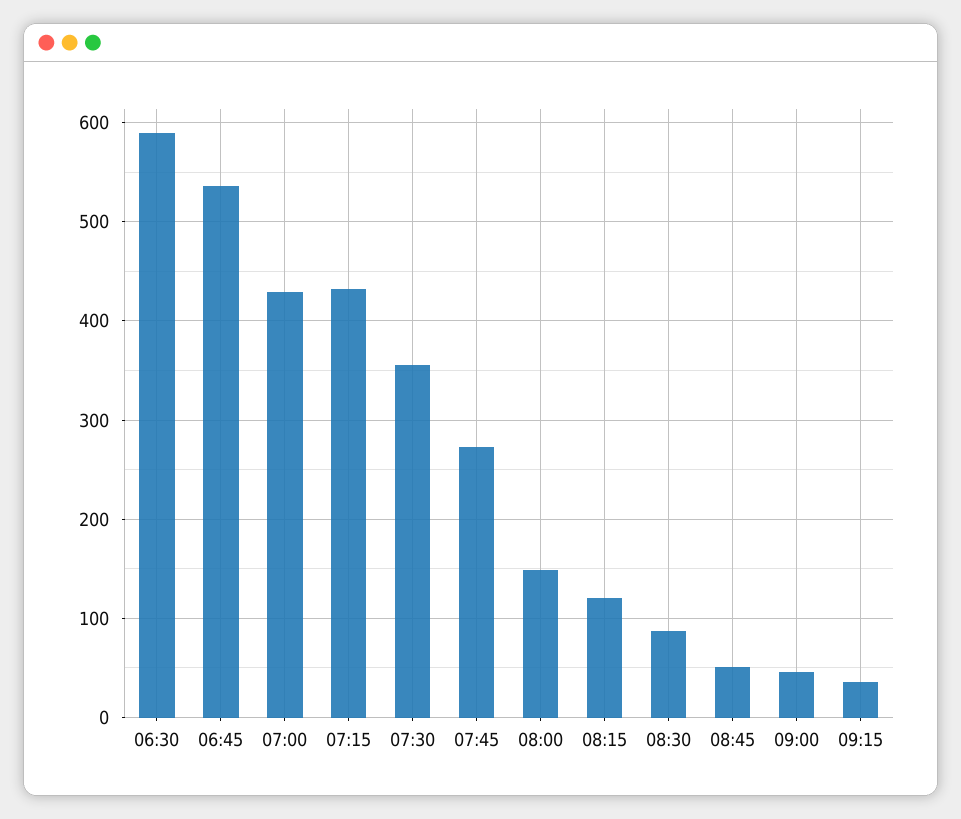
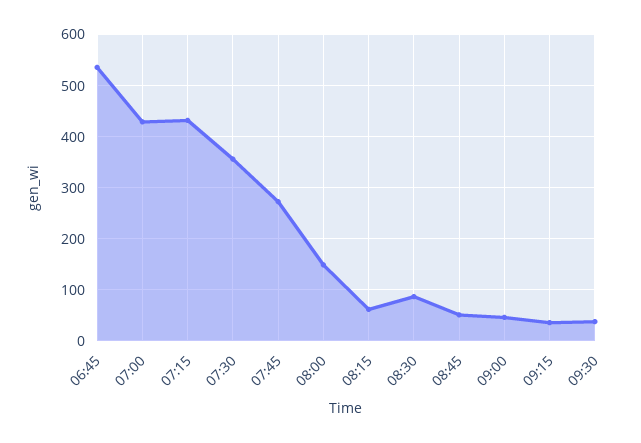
06:30: 590 -> none
08:15: 120 -> 60
09:30: none -> 40

